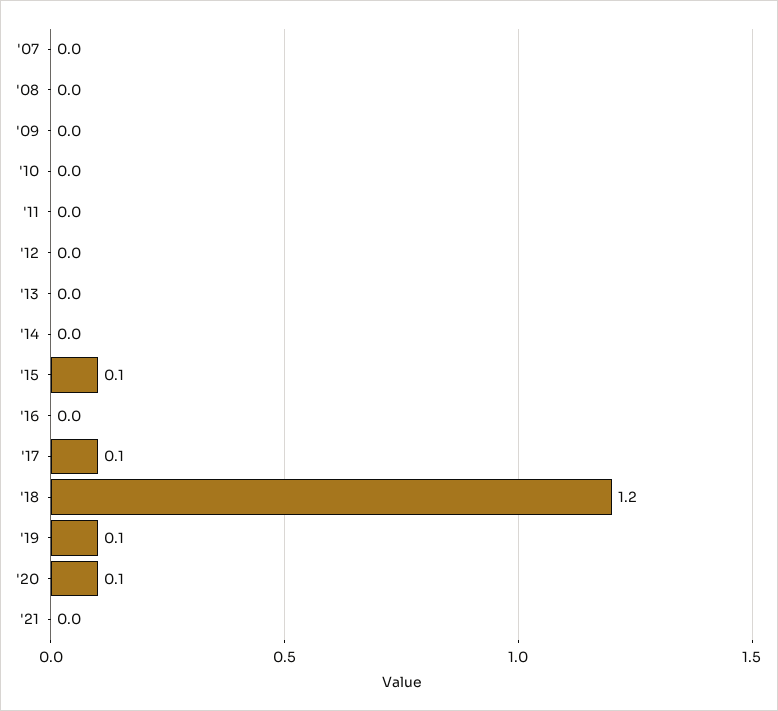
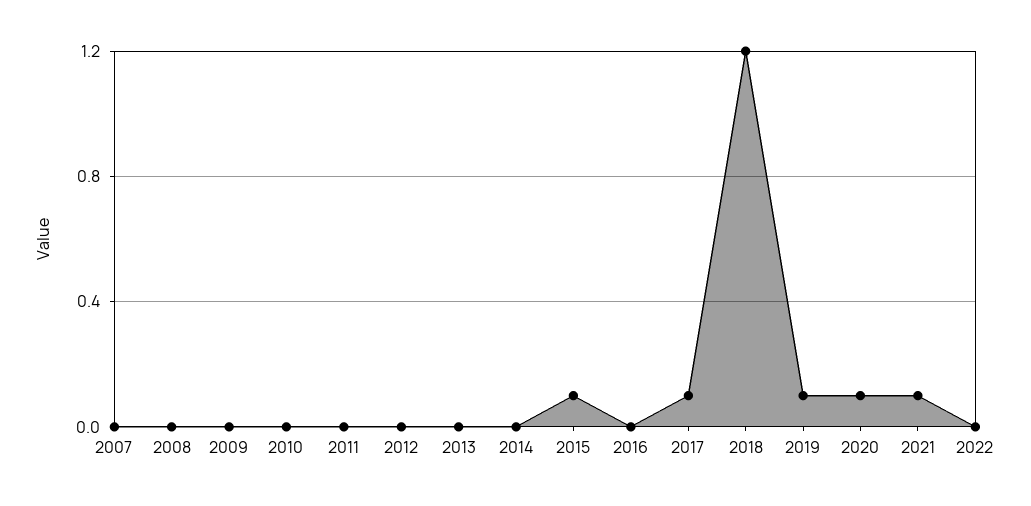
'21: 0 -> 0.1
2022: none -> 0

